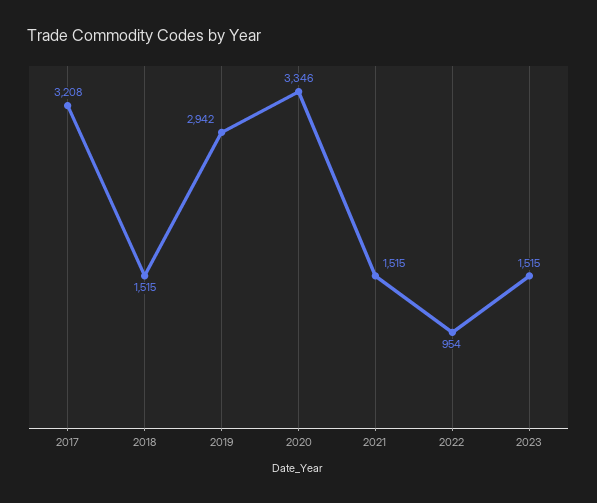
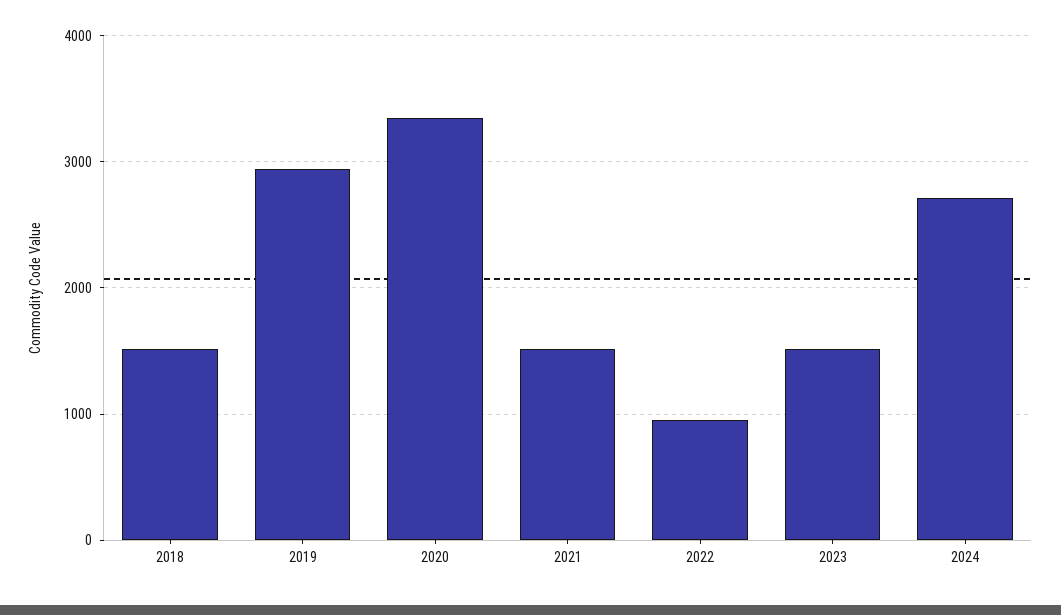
2017: 3208 -> none
2024: none -> 2700

